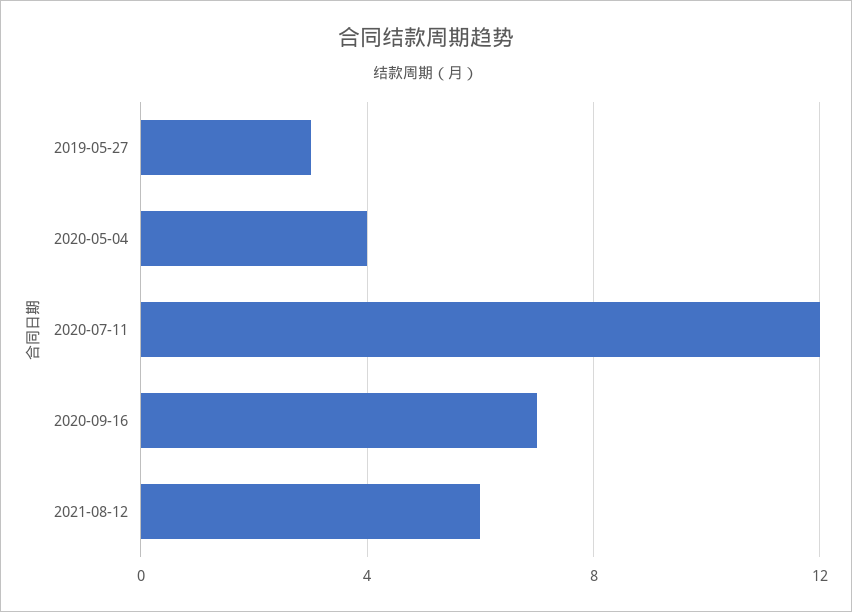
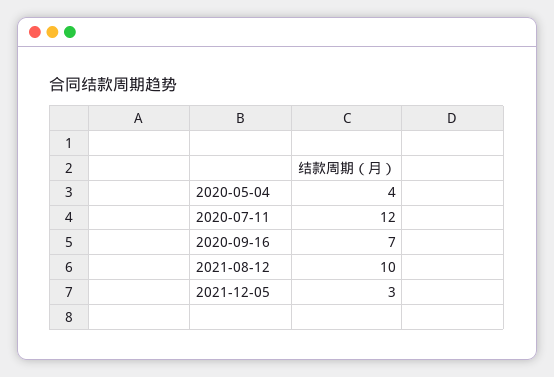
2019-05-27: 3 -> none
2021-08-12: 6 -> 10
2021-12-05: none -> 3

